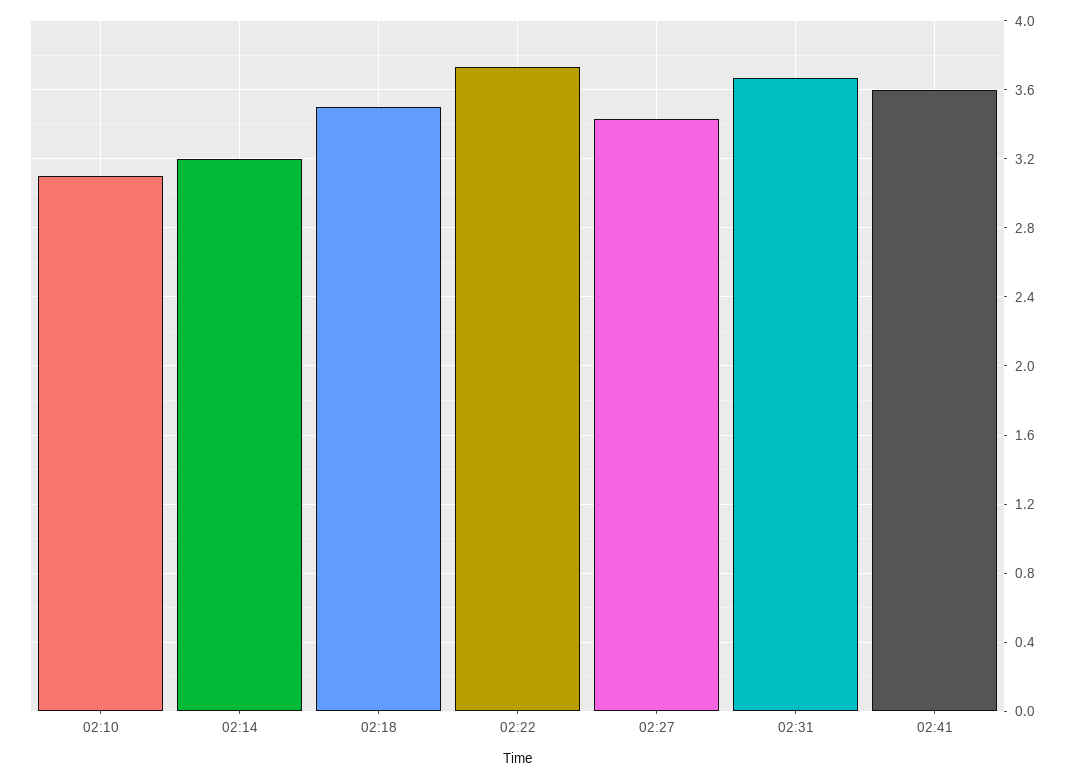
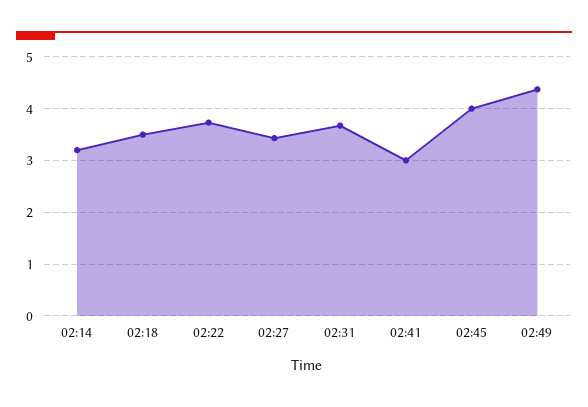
02:10: 3.1 -> none
02:41: 3.6 -> 3
02:45: none -> 4
02:49: none -> 4.4

